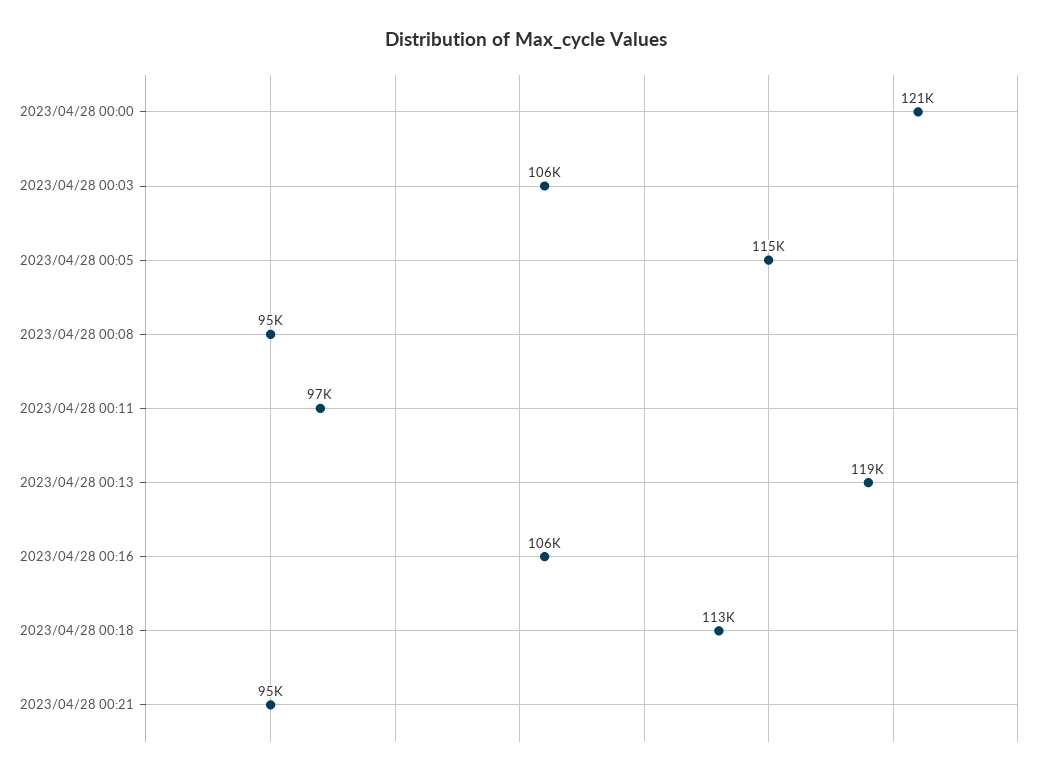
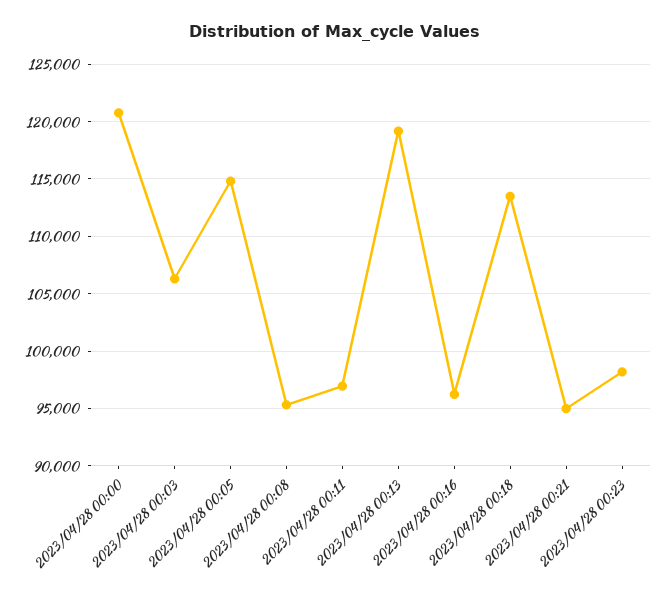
2023/04/28 00:16: 106000 -> 96000
2023/04/28 00:23: none -> 98000

